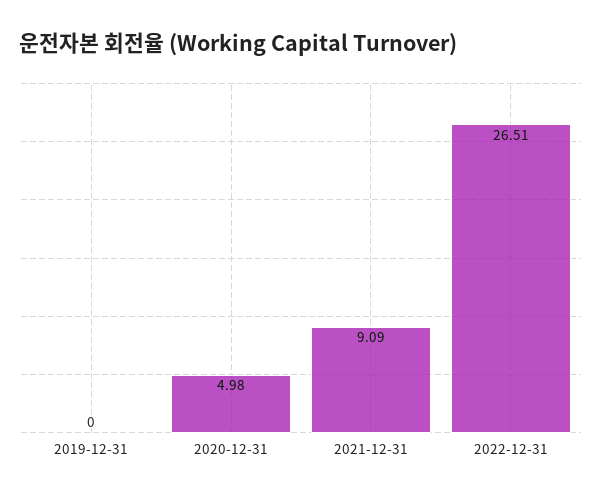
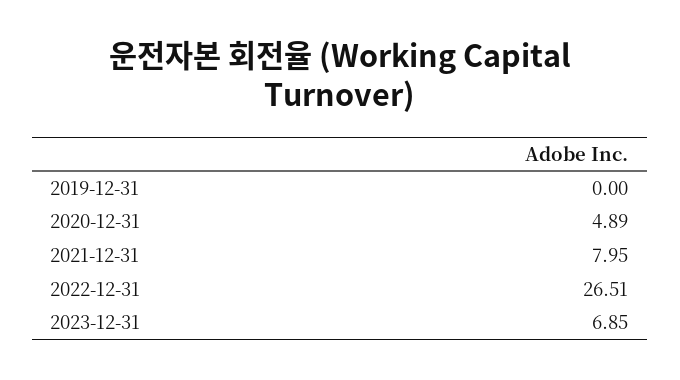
2020-12-31: 4.98 -> 4.89
2021-12-31: 9.09 -> 7.95
2023-12-31: none -> 6.85

